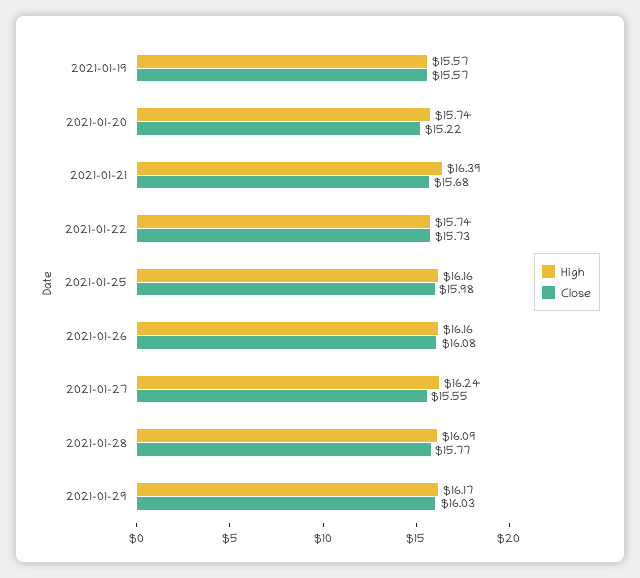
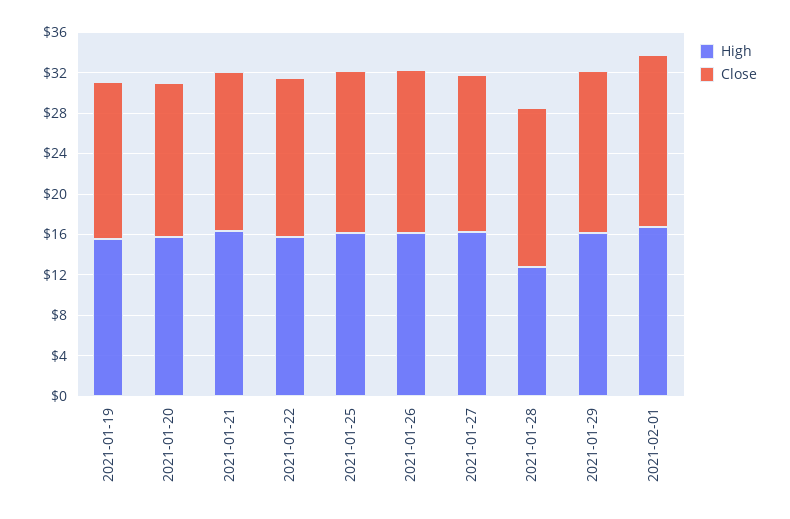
High, 2021-01-28: 16.09 -> 13
High, 2021-02-01: none -> 17
Close, 2021-02-01: none -> 17

